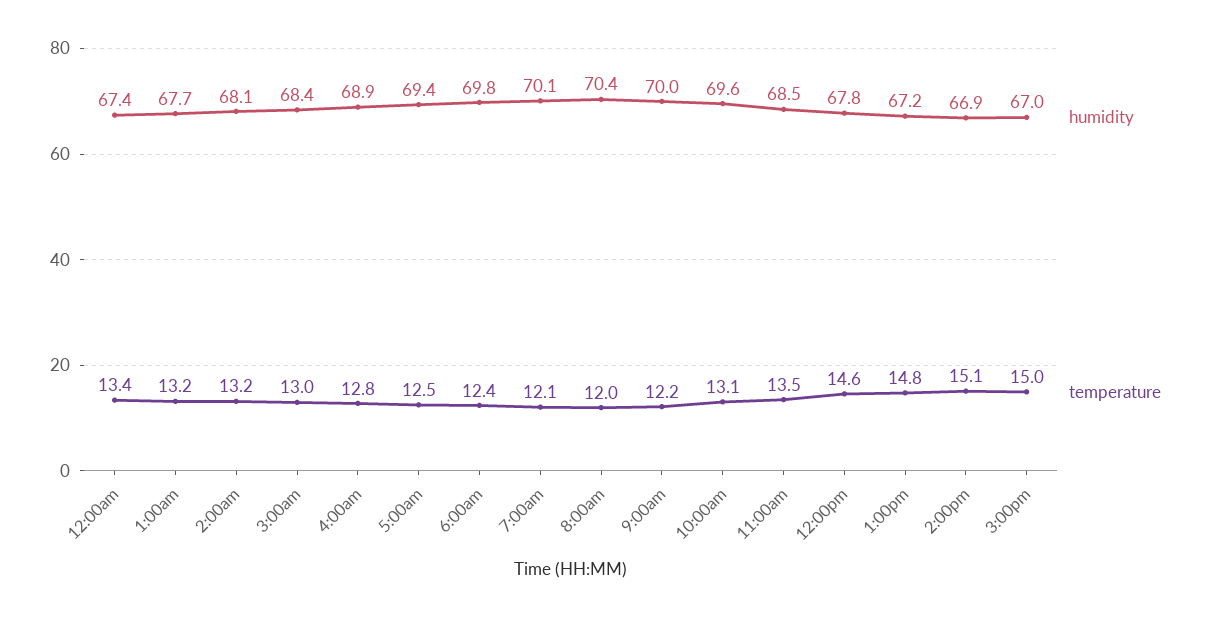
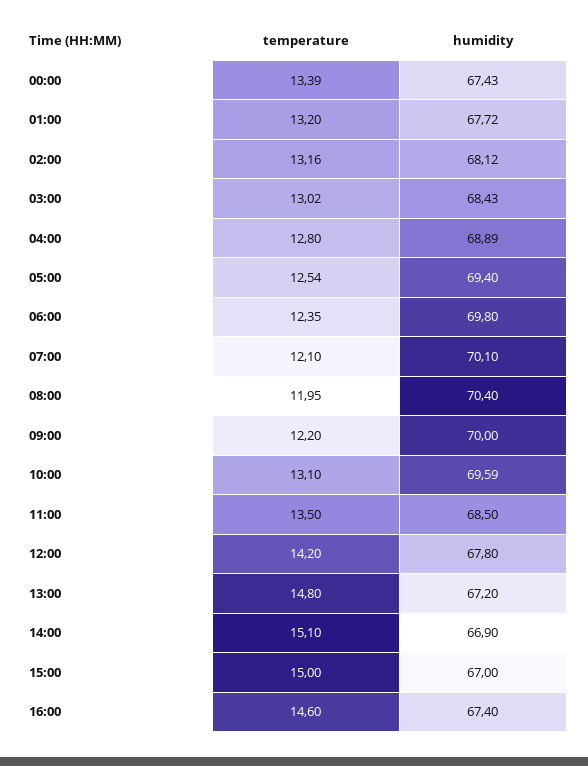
temperature, 12:00pm: 14.6 -> 14.2
temperature, 16:00: none -> 14.6
humidity, 16:00: none -> 67.4

